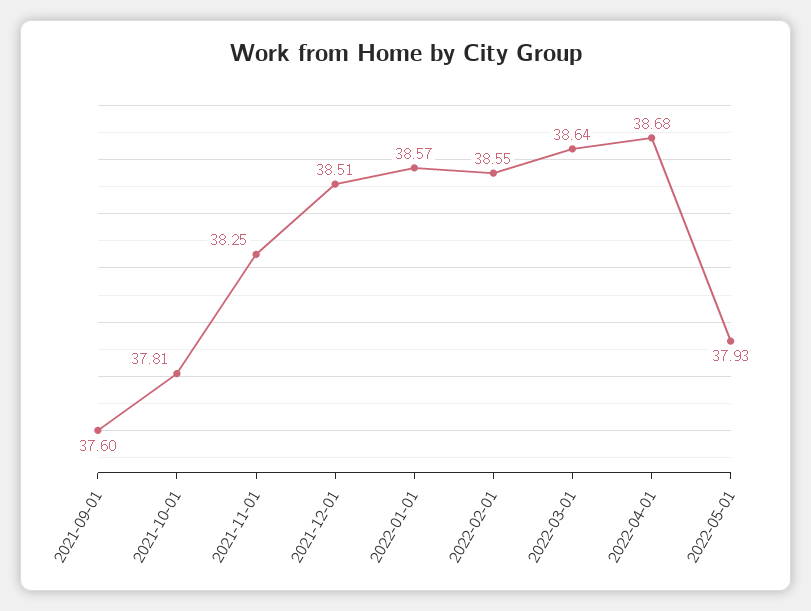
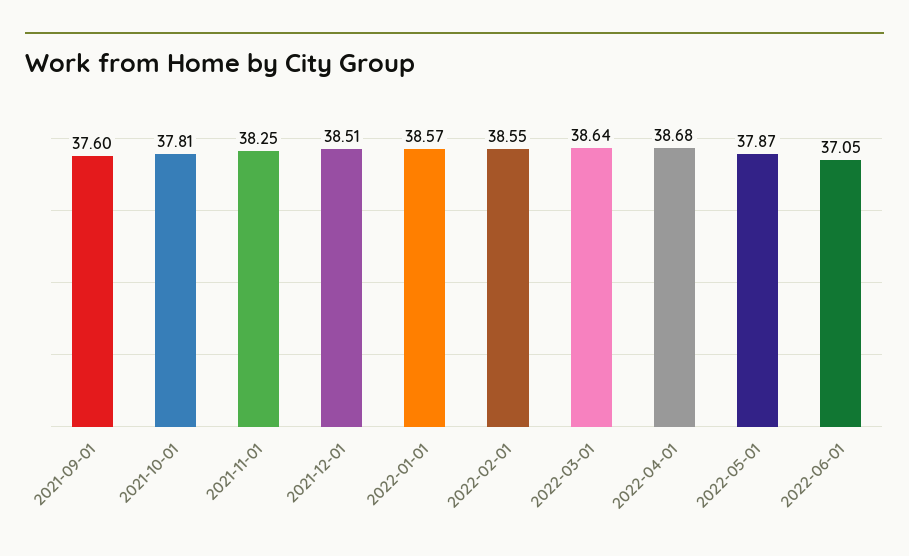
2022-05-01: 37.93 -> 37.87
2022-06-01: none -> 37.05

